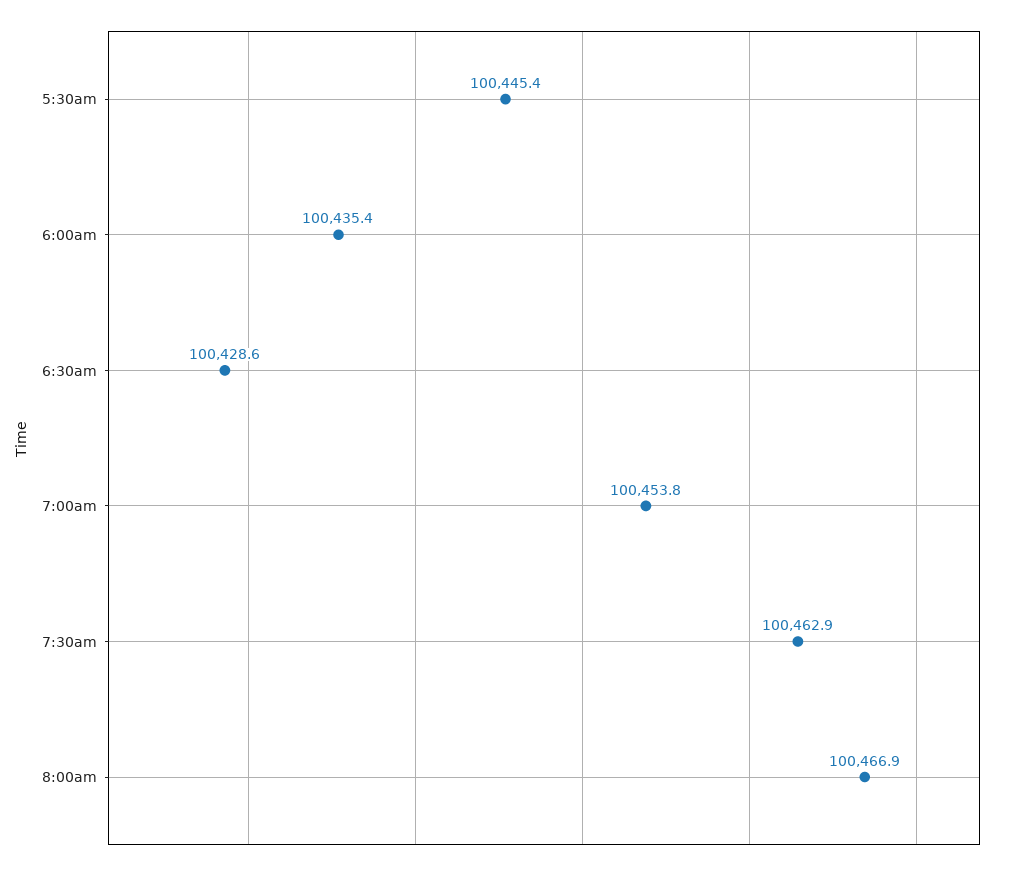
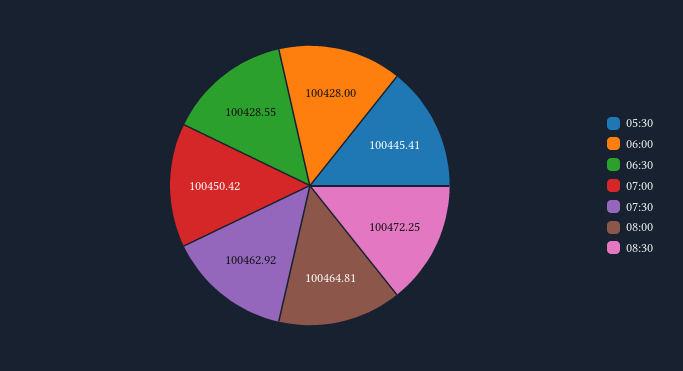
6:00am: 100435.4 -> 100428
7:00am: 100453.8 -> 100450.42
8:00am: 100466.9 -> 100464.81
08:30: none -> 100472.25

